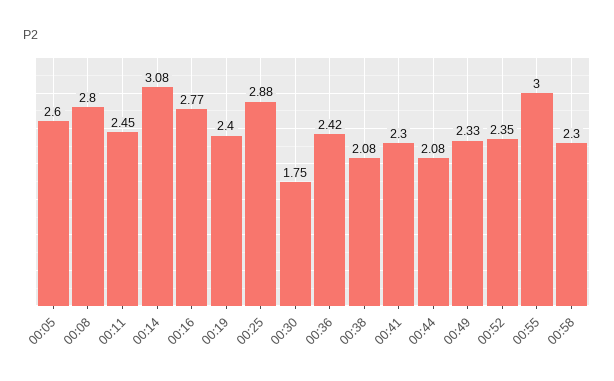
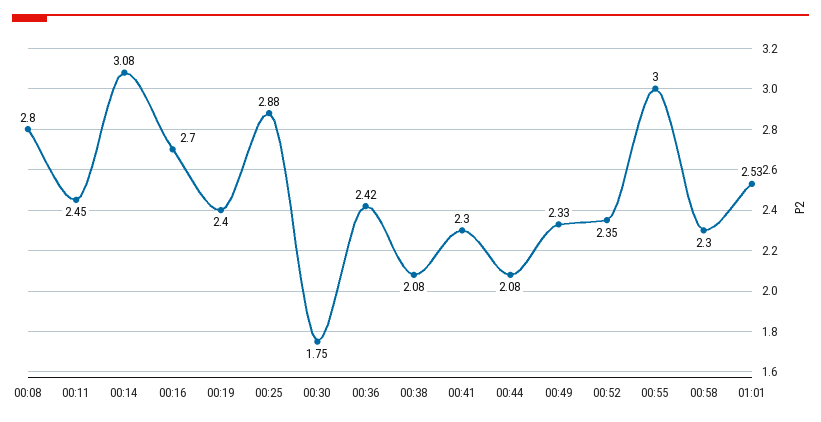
00:05: 2.6 -> none
00:16: 2.77 -> 2.7
01:01: none -> 2.53

